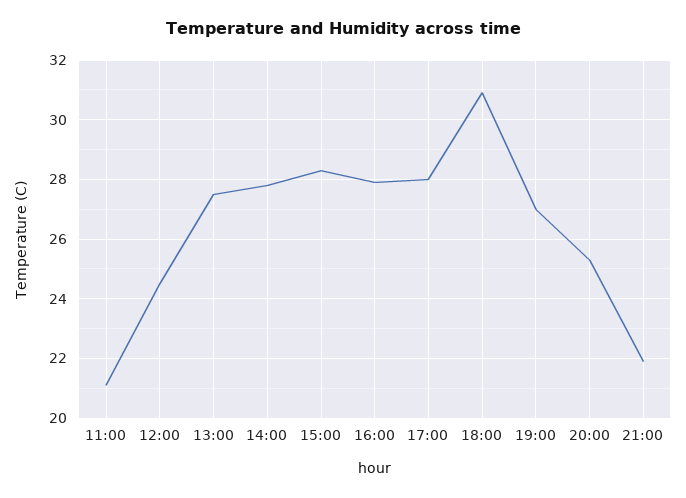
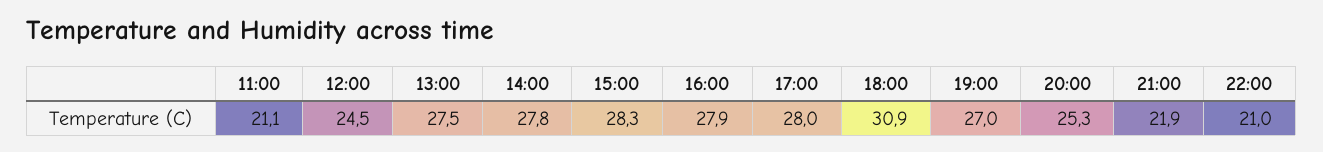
22:00: none -> 21

